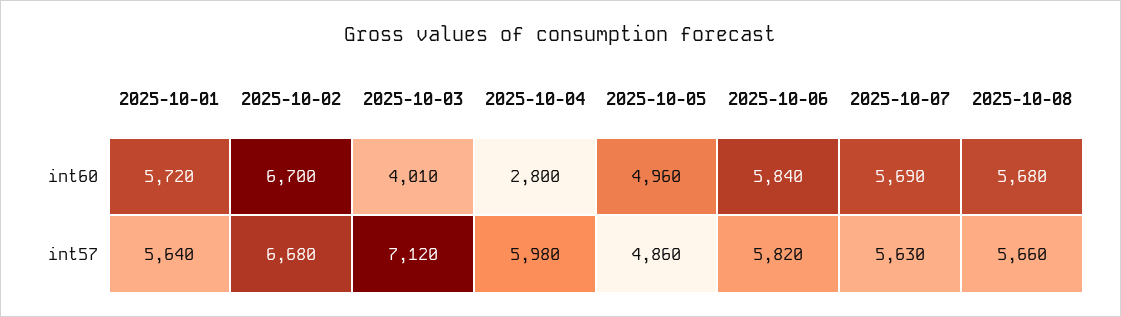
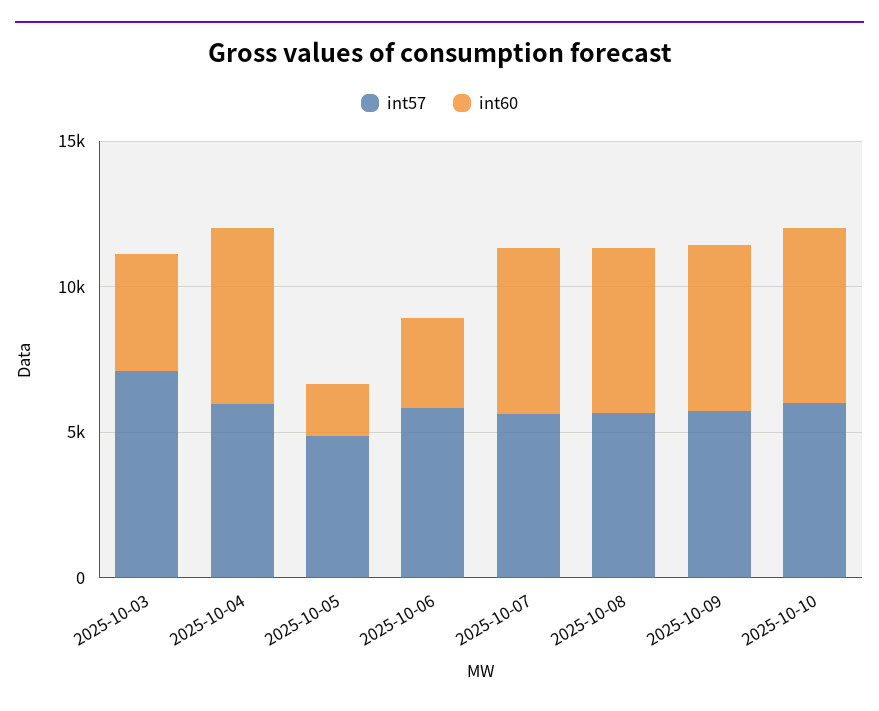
int60, 2025-10-01: 5720 -> none
int60, 2025-10-02: 6700 -> none
int60, 2025-10-04: 2800 -> 6000
int60, 2025-10-05: 4960 -> 2000
int60, 2025-10-06: 5840 -> 3000
int57, 2025-10-01: 5640 -> none
int57, 2025-10-02: 6680 -> none
int57, 2025-10-09: none -> 6000
int60, 2025-10-09: none -> 6000
int57, 2025-10-10: none -> 6000
int60, 2025-10-10: none -> 6000

